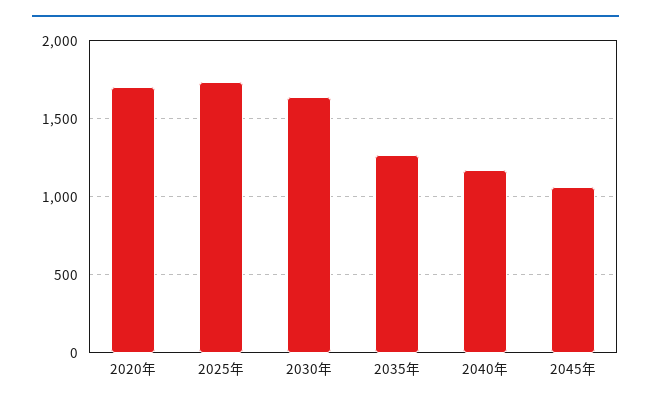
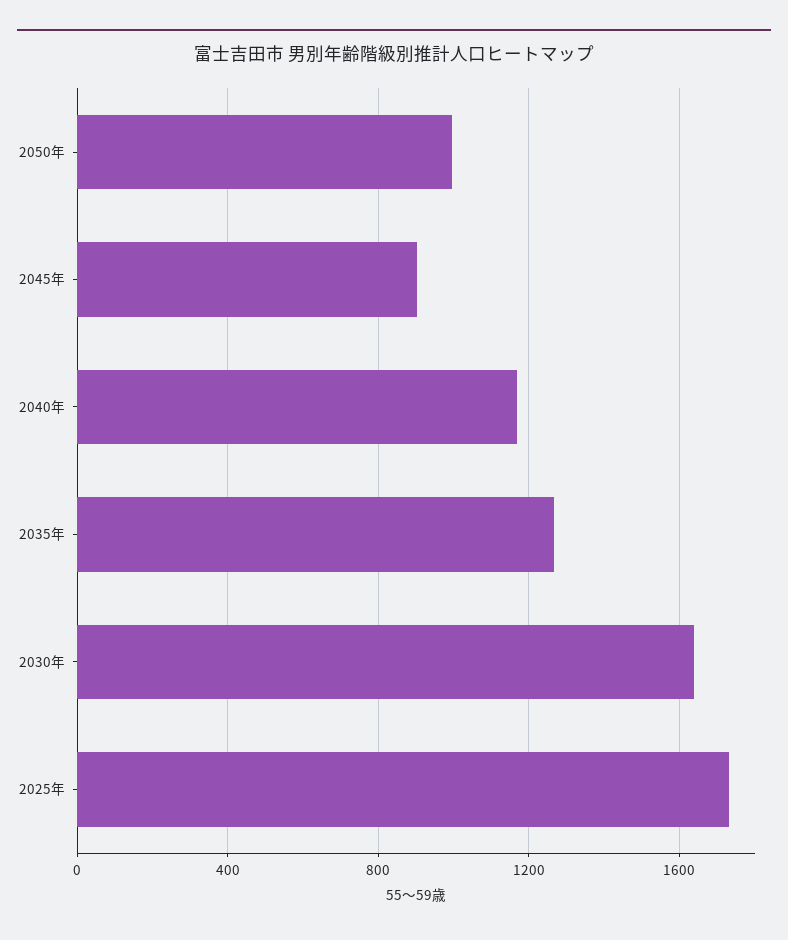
2020年: 1700 -> none
2045年: 1050 -> 900
2050年: none -> 1000

